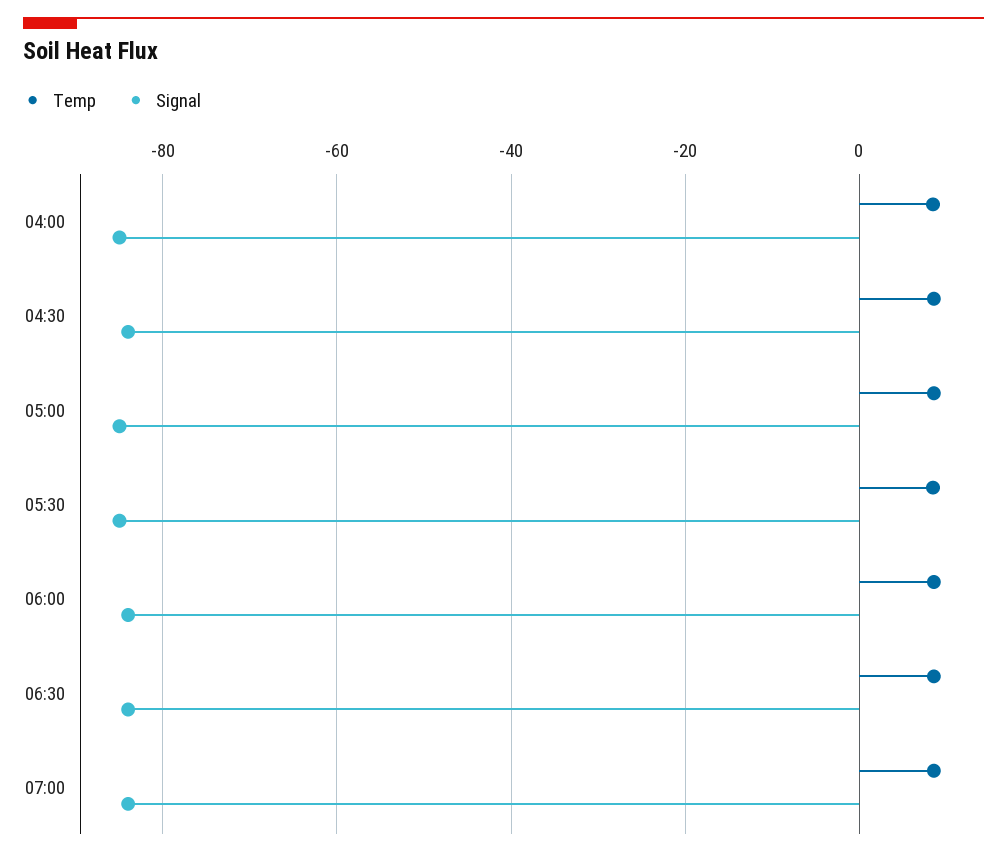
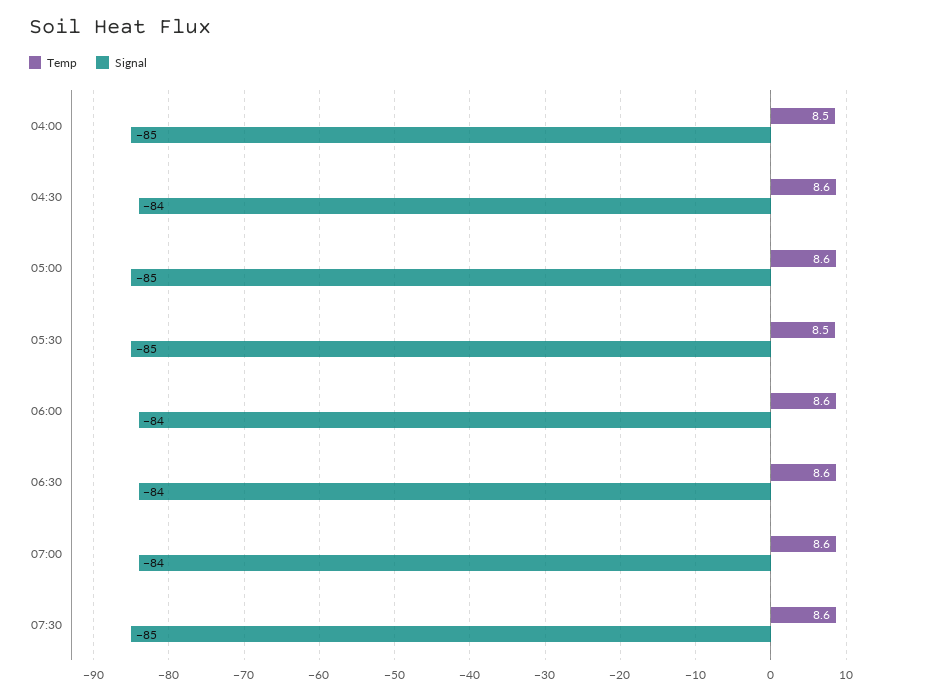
Temp, 07:30: none -> 8.6
Signal, 07:30: none -> -85

